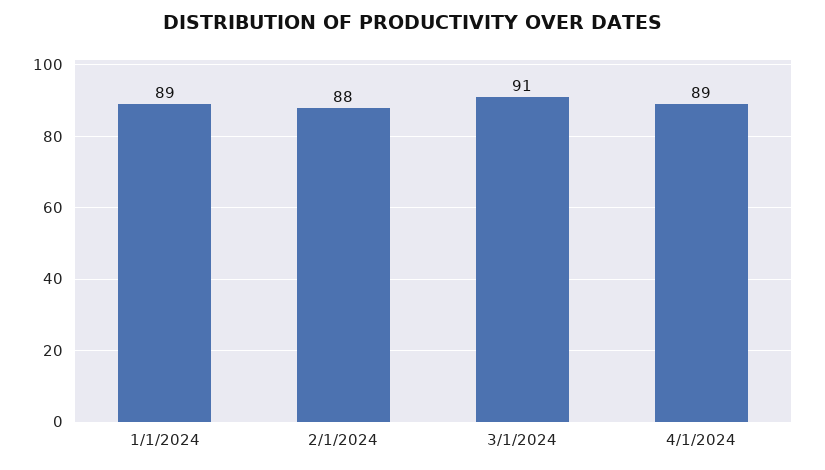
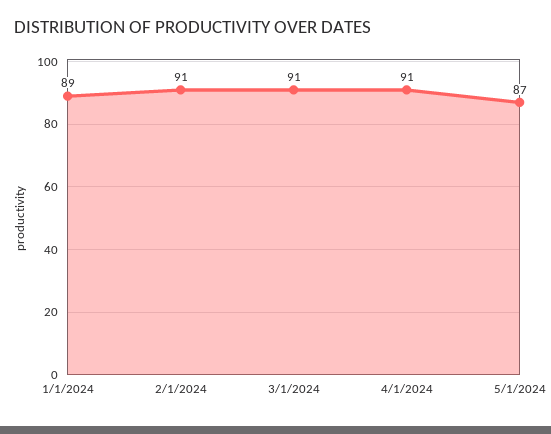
2/1/2024: 88 -> 91
4/1/2024: 89 -> 91
5/1/2024: none -> 87

